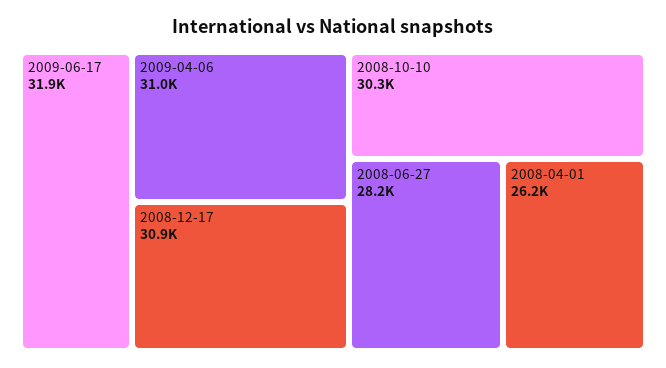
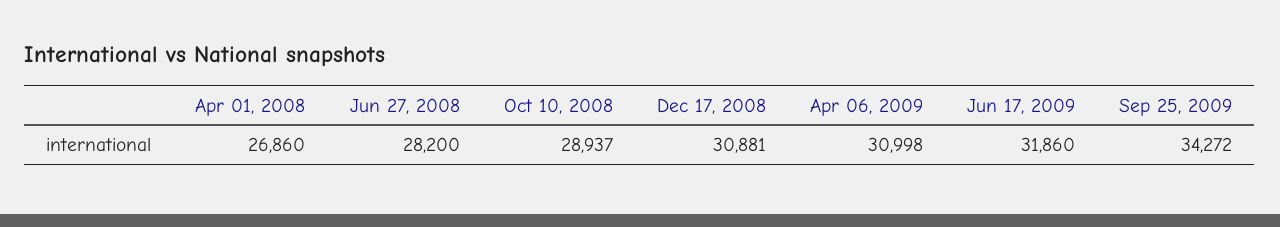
2008-10-10: 30300 -> 28937
2008-04-01: 26200 -> 26860
Sep 25, 2009: none -> 34272

